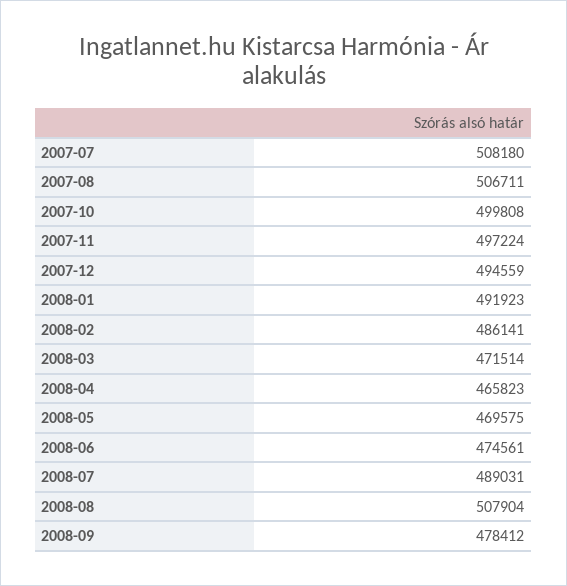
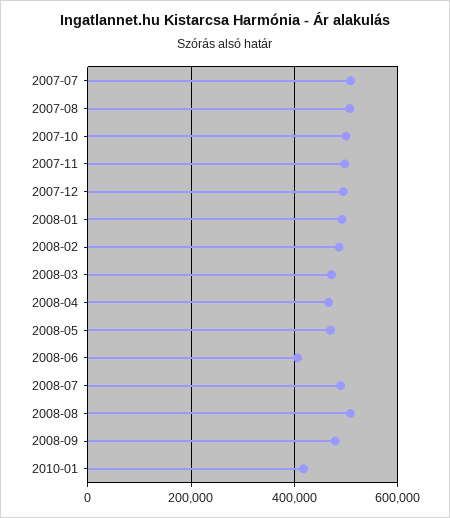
2008-06: 474561 -> 400000
2010-01: none -> 420000

